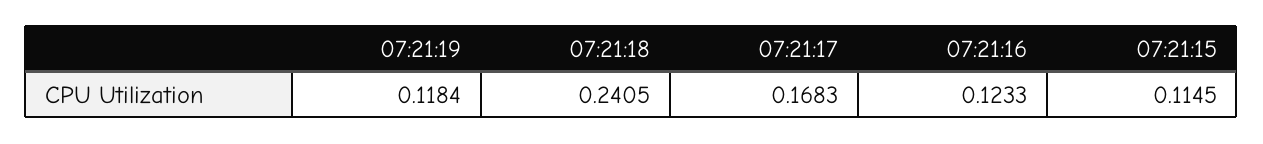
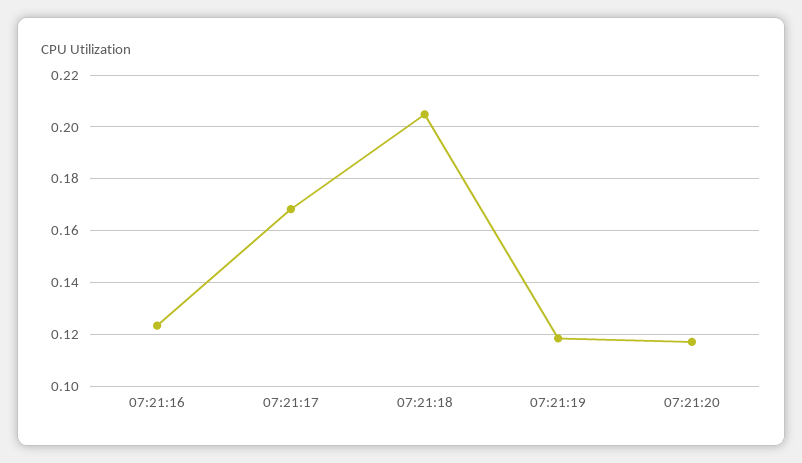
07:21:18: 0.2405 -> 0.205
07:21:15: 0.1145 -> none
07:21:20: none -> 0.1175

